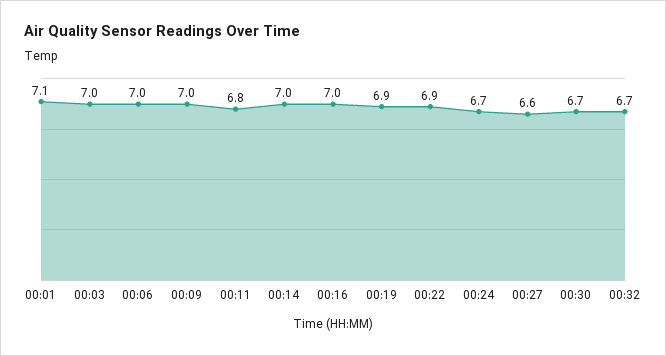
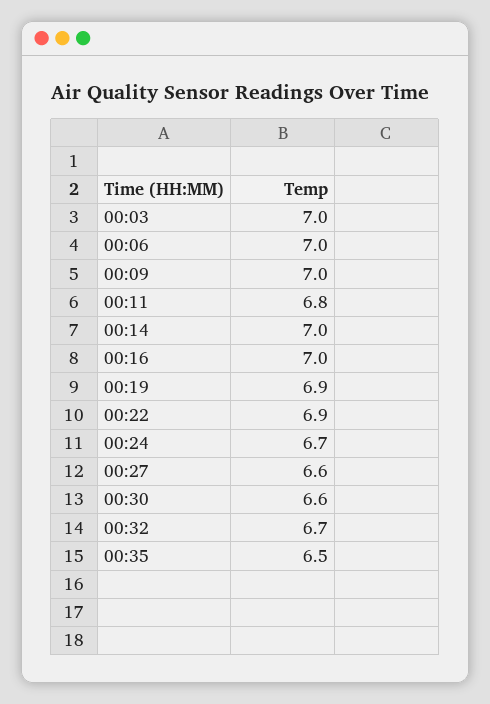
00:01: 7.1 -> none
00:30: 6.7 -> 6.6
00:35: none -> 6.5

